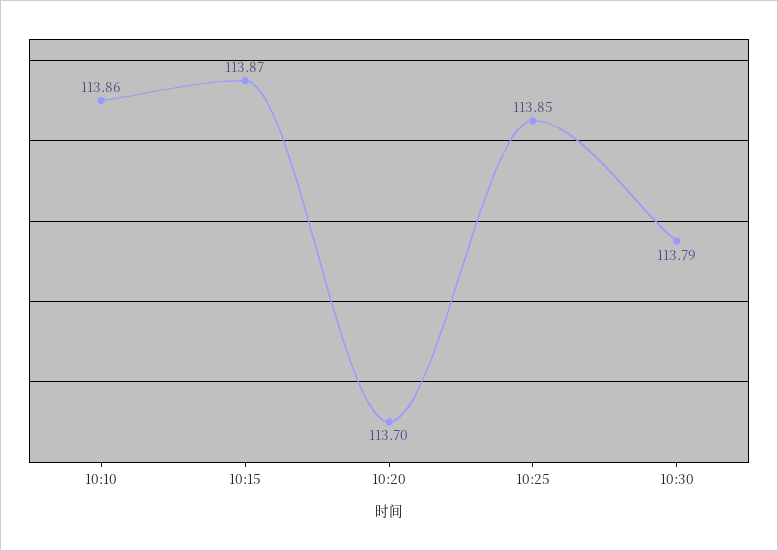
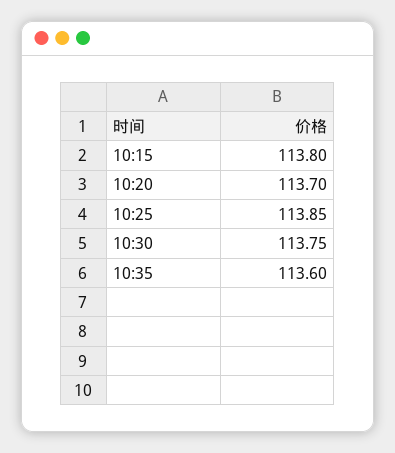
10:10: 113.86 -> none
10:15: 113.87 -> 113.8
10:30: 113.79 -> 113.75
10:35: none -> 113.6

